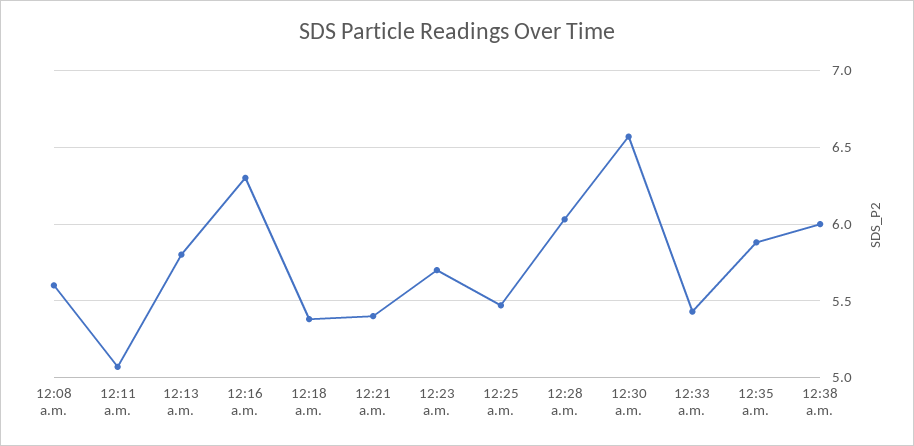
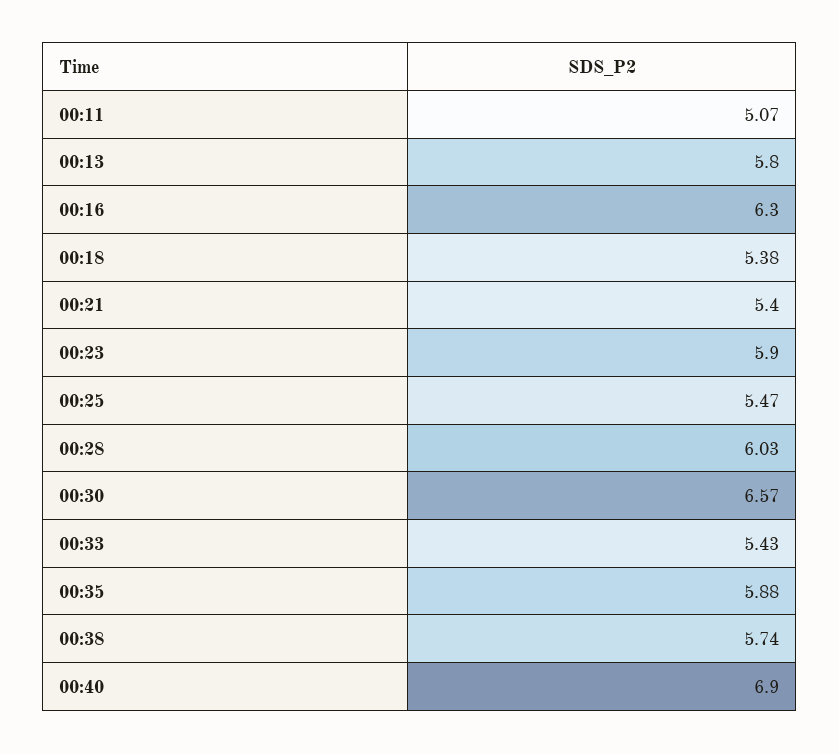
12:08 a.m.: 5.6 -> none
12:23 a.m.: 5.7 -> 5.9
12:38 a.m.: 6 -> 5.74
00:40: none -> 6.9

